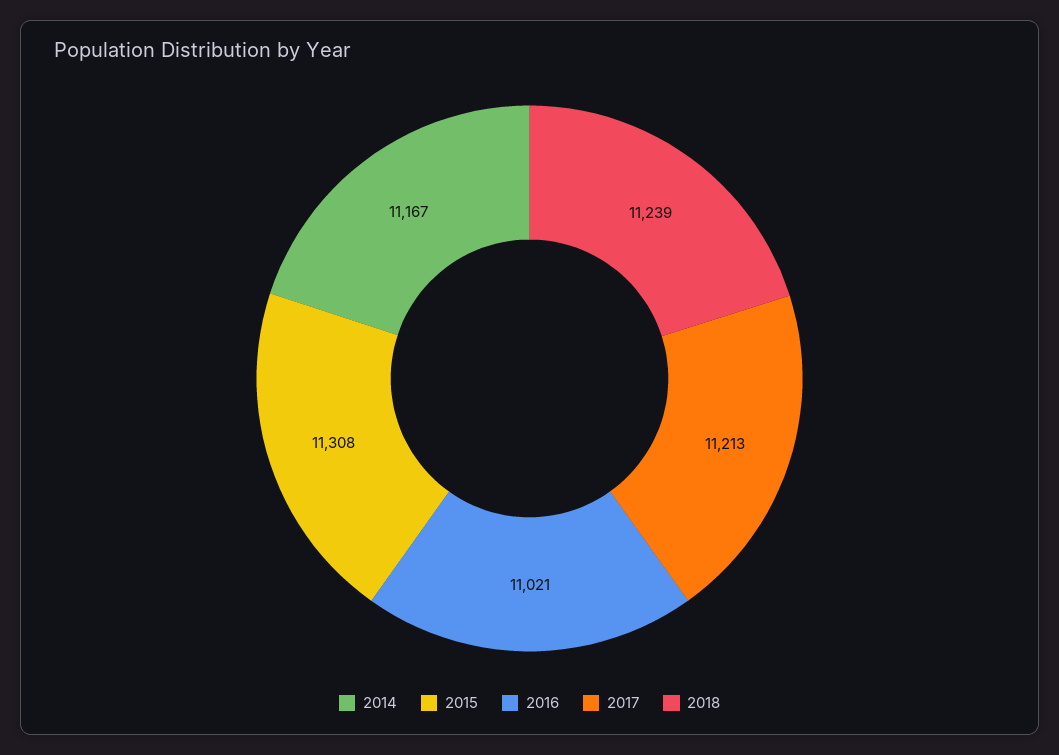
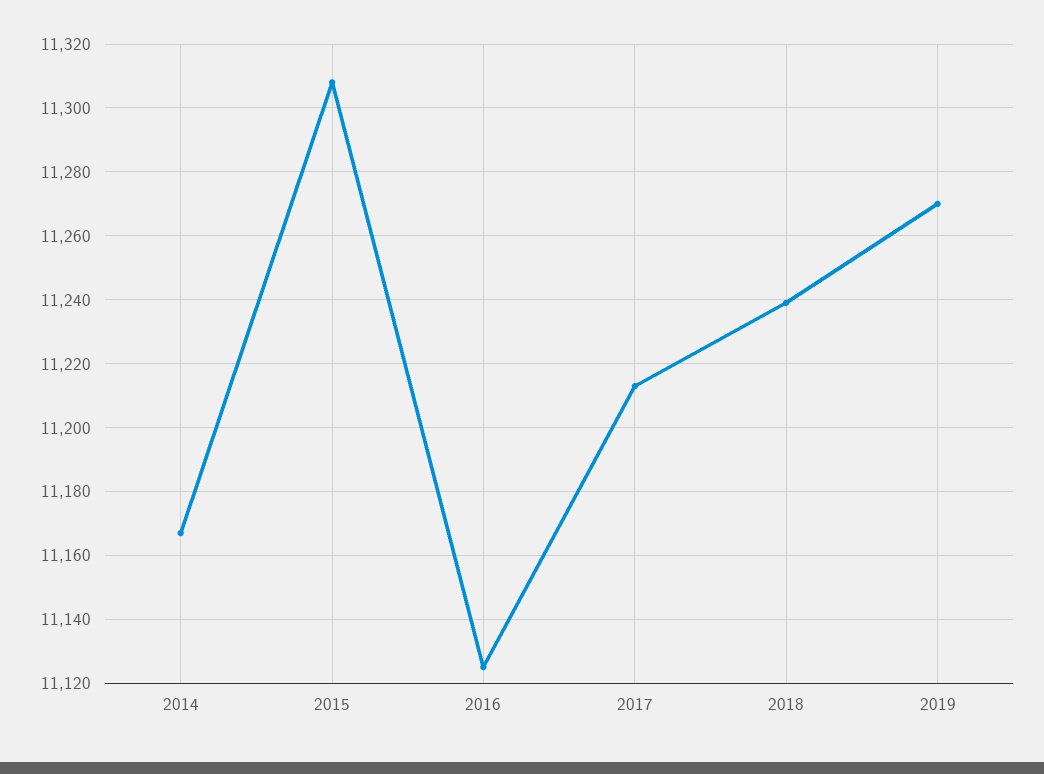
2016: 11021 -> 11125
2019: none -> 11270

